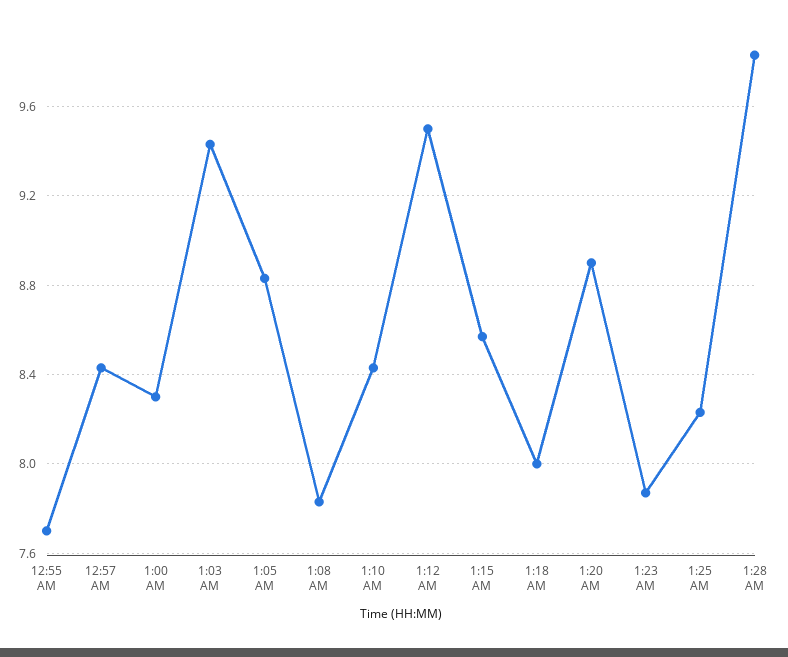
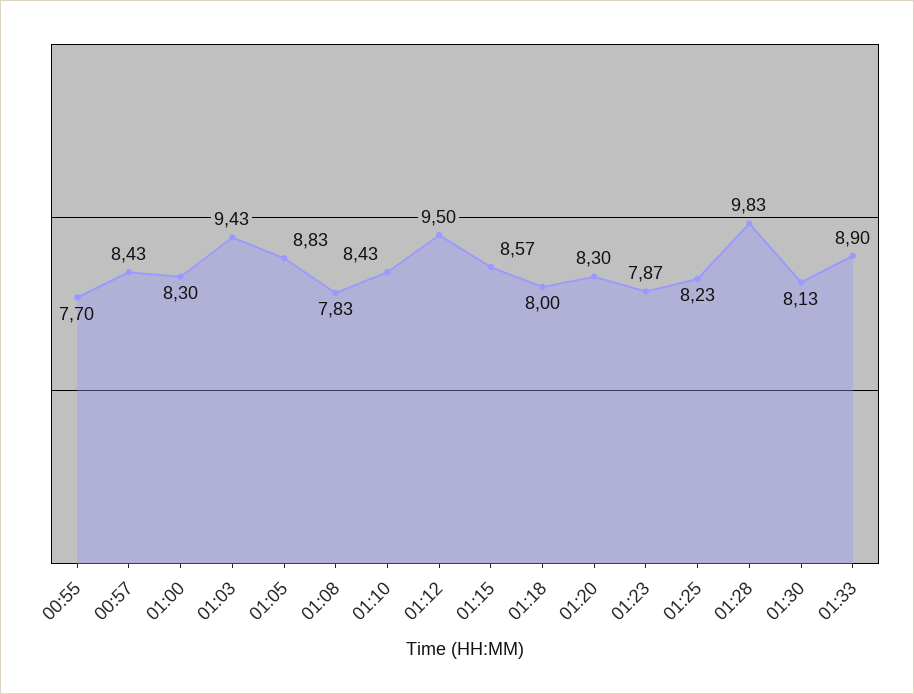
1:20 AM: 8.9 -> 8.3
01:30: none -> 8.13
01:33: none -> 8.9

